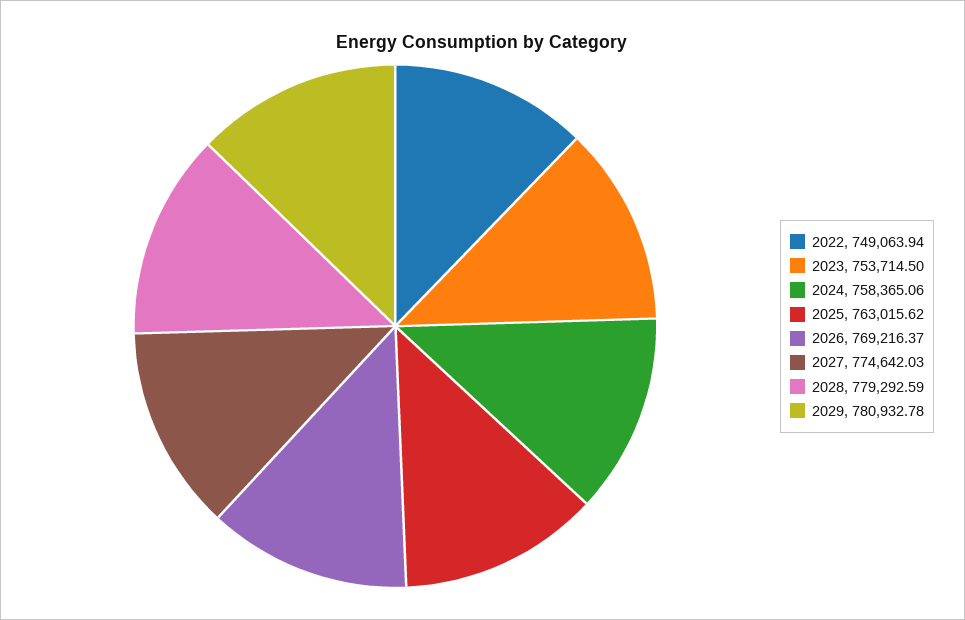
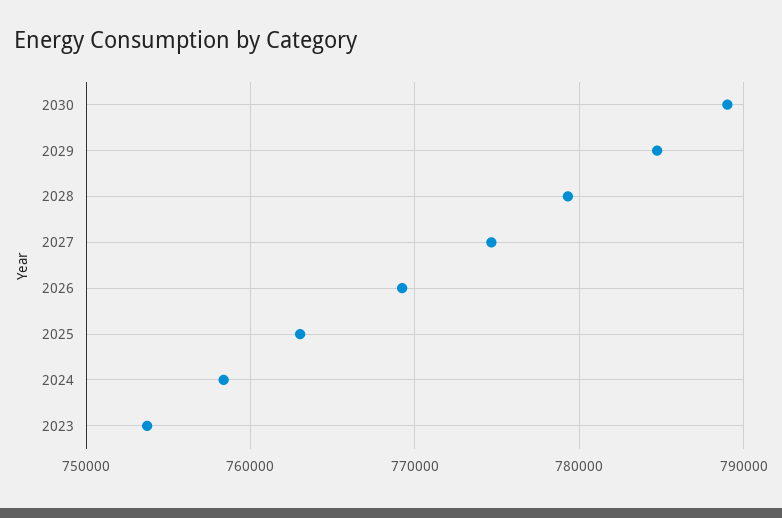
2022: 749063.94 -> none
2029: 780932.78 -> 785000
2030: none -> 789000

